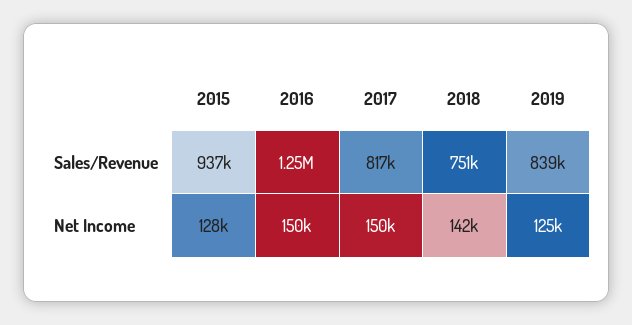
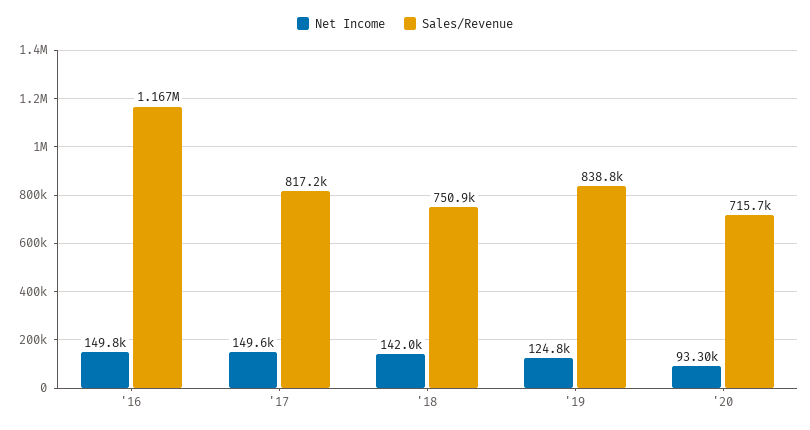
Sales/Revenue, 2015: 937000 -> none
Sales/Revenue, 2016: 1250000 -> 1167000
Net Income, 2015: 128000 -> none
Net Income, '20: none -> 93300
Sales/Revenue, '20: none -> 715700

